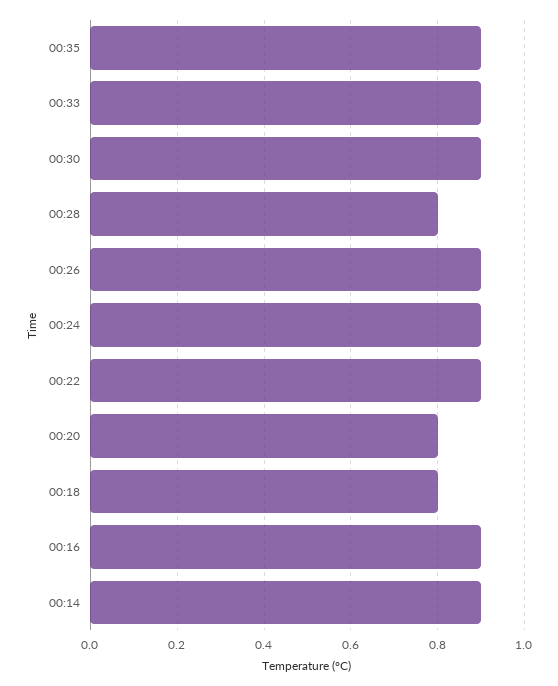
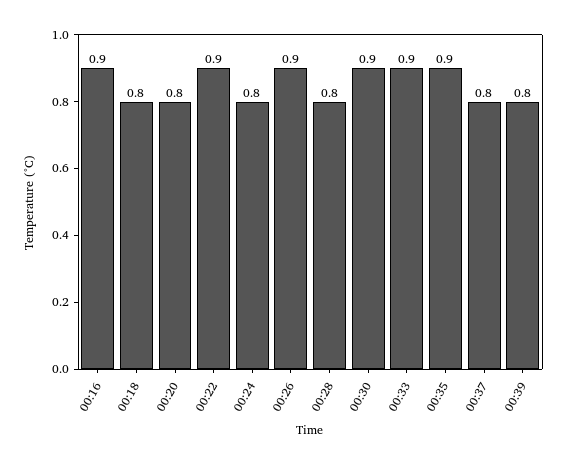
00:24: 0.9 -> 0.8
00:14: 0.9 -> none
00:37: none -> 0.8
00:39: none -> 0.8

